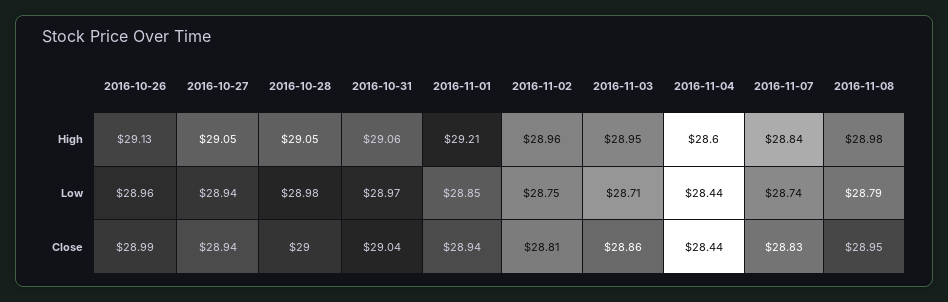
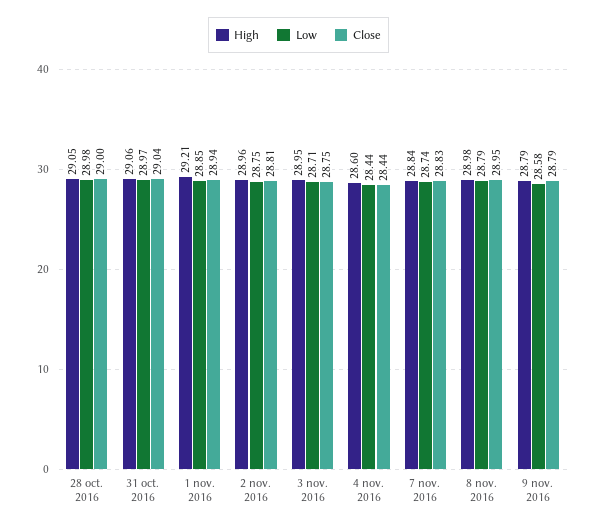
High, 2016-10-26: 29.13 -> none
High, 2016-10-27: 29.05 -> none
Low, 2016-10-26: 28.96 -> none
Low, 2016-10-27: 28.94 -> none
Close, 2016-10-26: 28.99 -> none
Close, 2016-10-27: 28.94 -> none
Close, 2016-11-03: 28.86 -> 28.75
High, 9 nov. 2016: none -> 28.79
Low, 9 nov. 2016: none -> 28.58
Close, 9 nov. 2016: none -> 28.79

